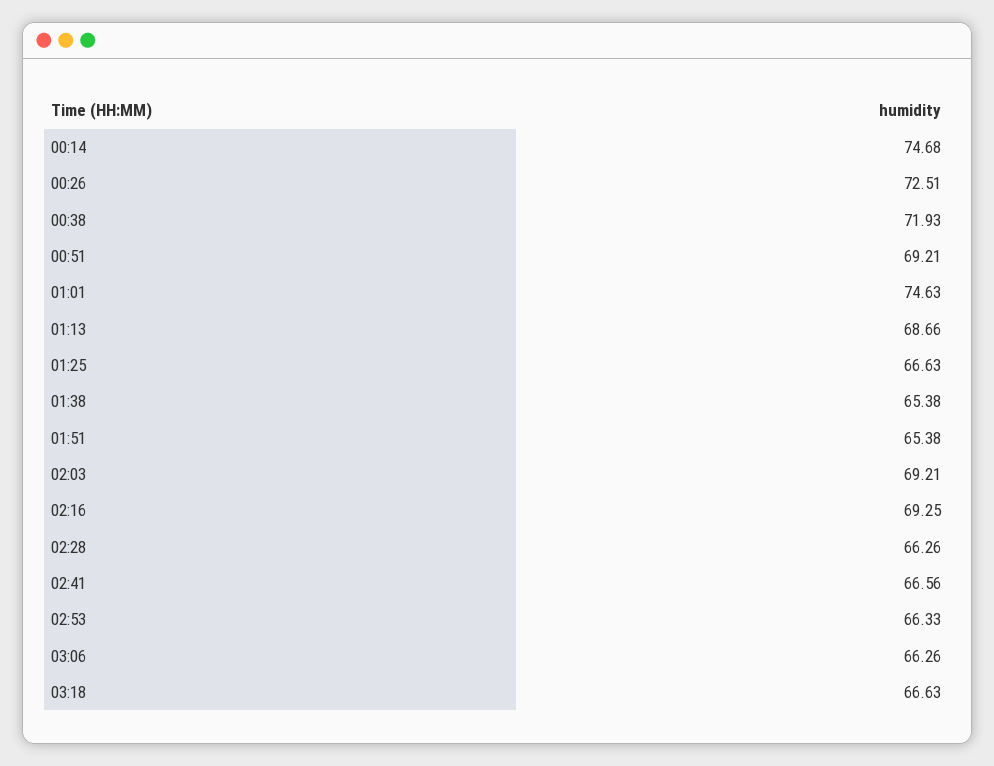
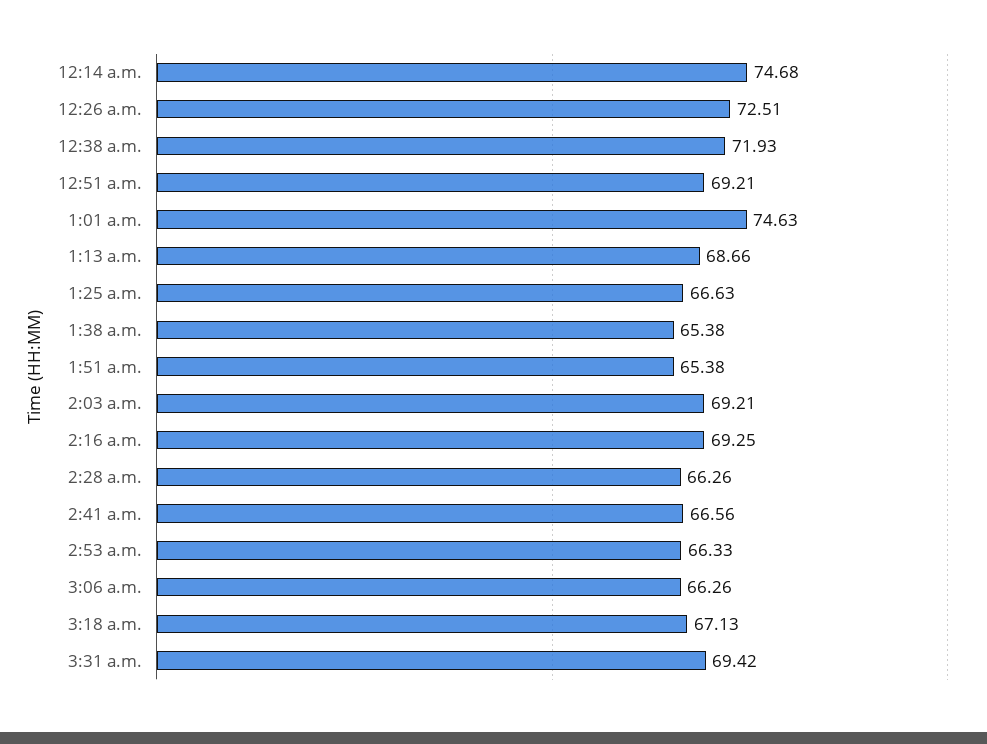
03:18: 66.63 -> 67.13
3:31 a.m.: none -> 69.42

